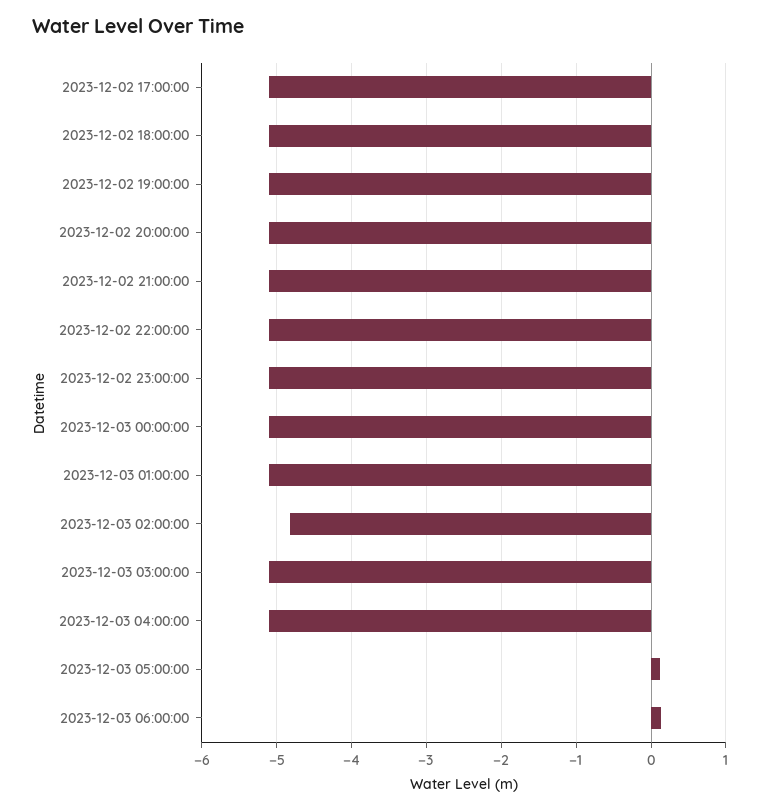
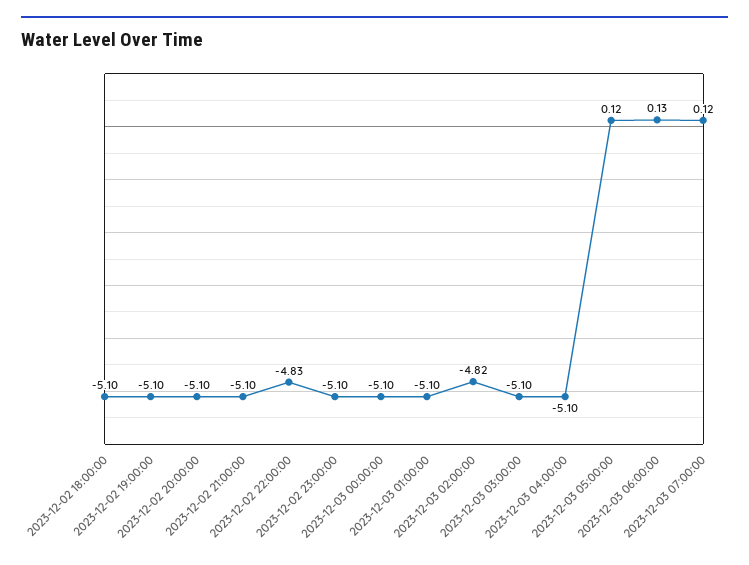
2023-12-02 17:00:00: -5.1 -> none
2023-12-02 22:00:00: -5.1 -> -4.83
2023-12-03 07:00:00: none -> 0.12

